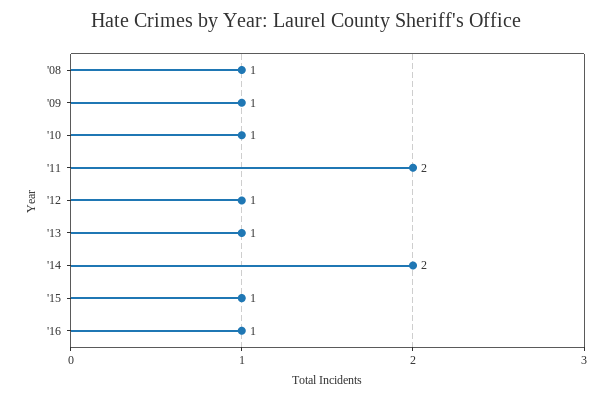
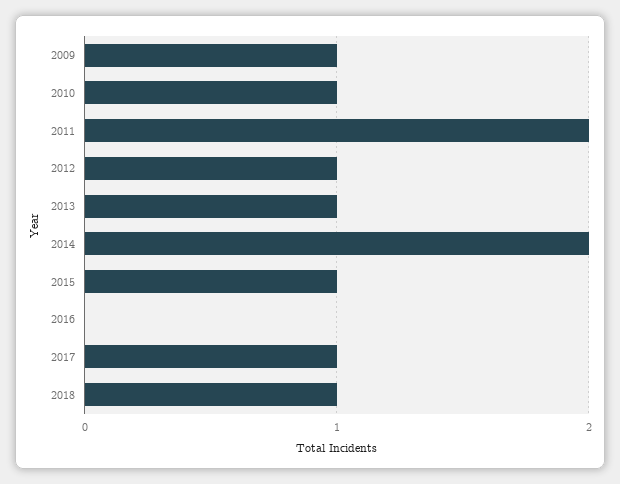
'08: 1 -> none
'16: 1 -> 0
2017: none -> 1
2018: none -> 1

